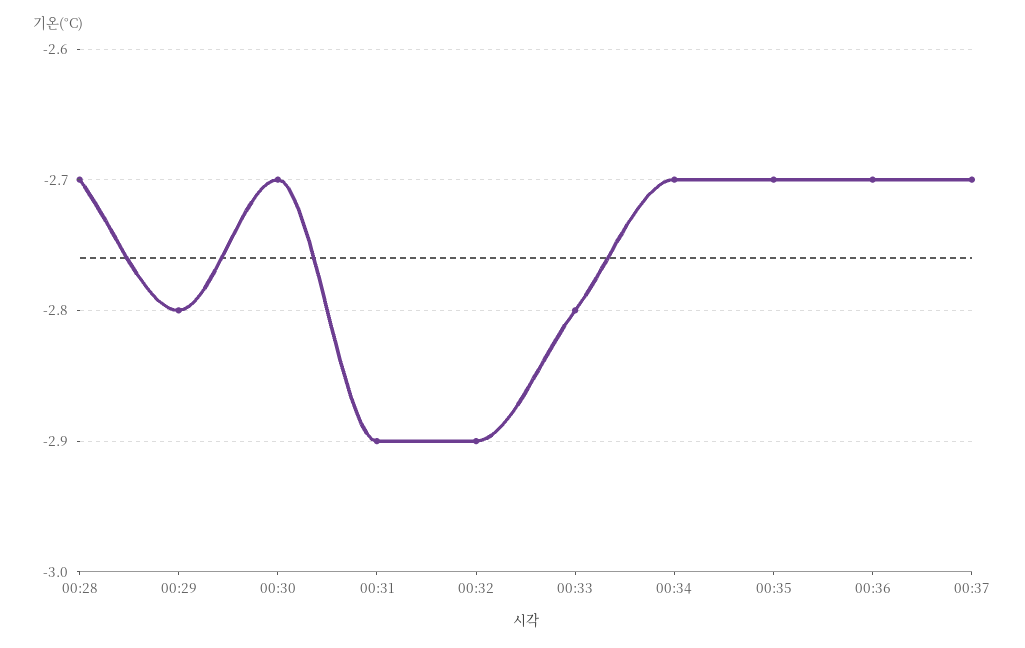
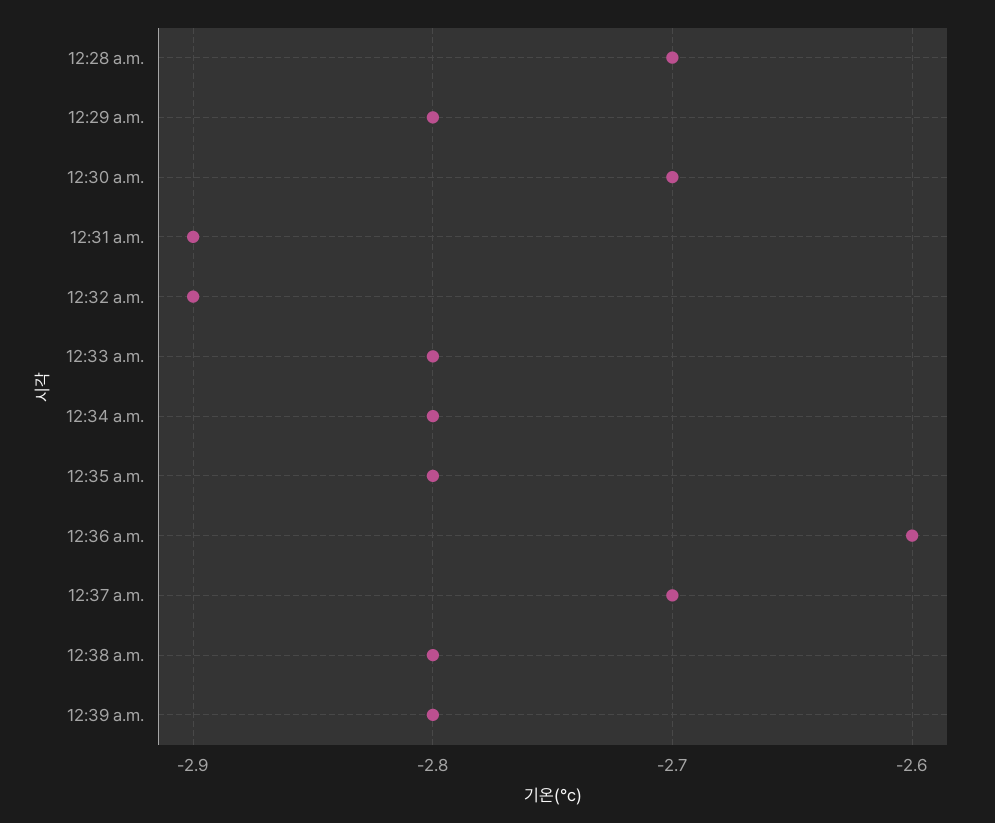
00:34: -2.7 -> -2.8
00:35: -2.7 -> -2.8
00:36: -2.7 -> -2.6
12:38 a.m.: none -> -2.8
12:39 a.m.: none -> -2.8

